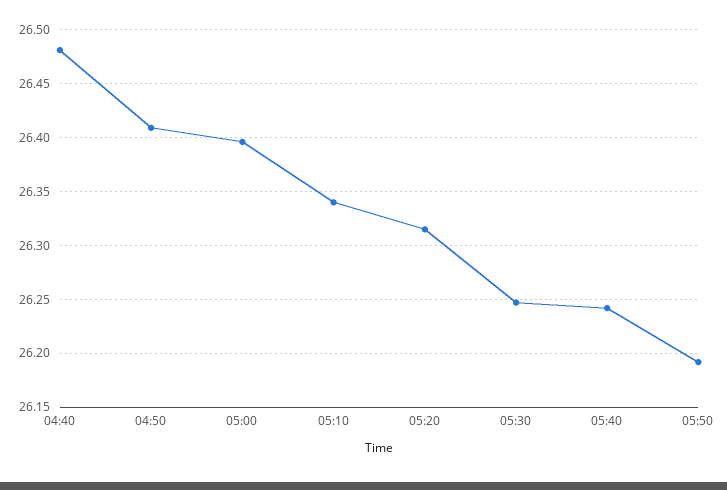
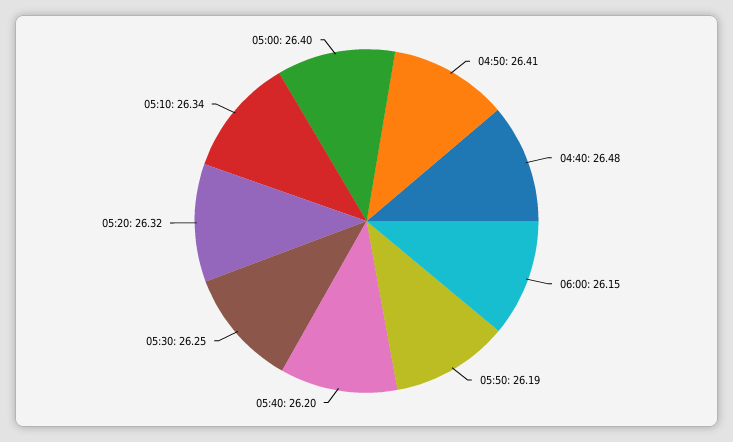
05:40: 26.24 -> 26.2
06:00: none -> 26.15

